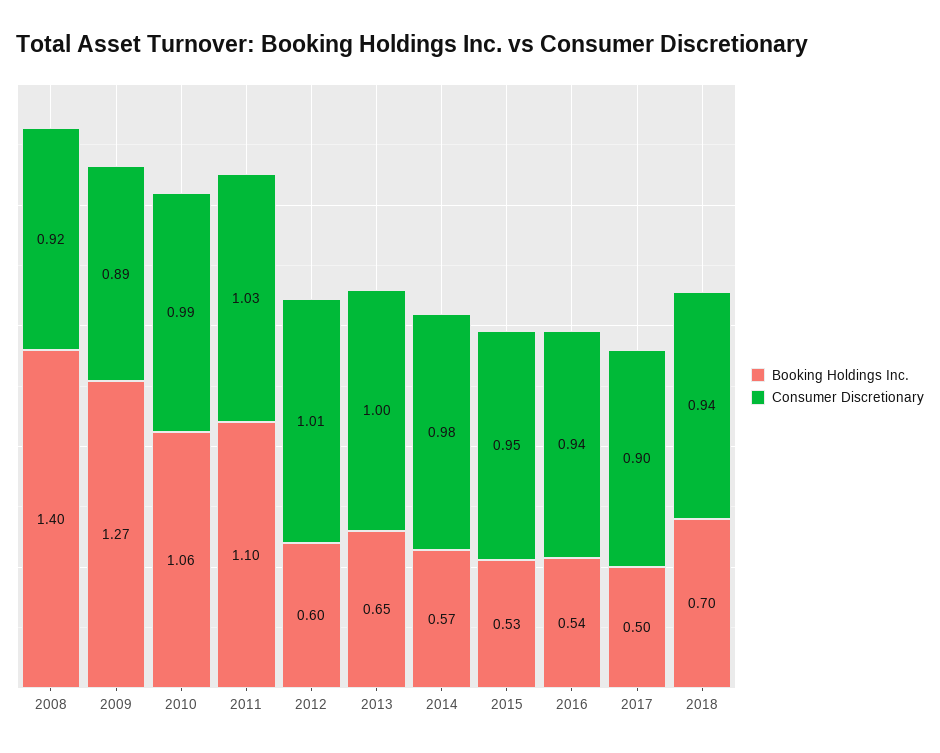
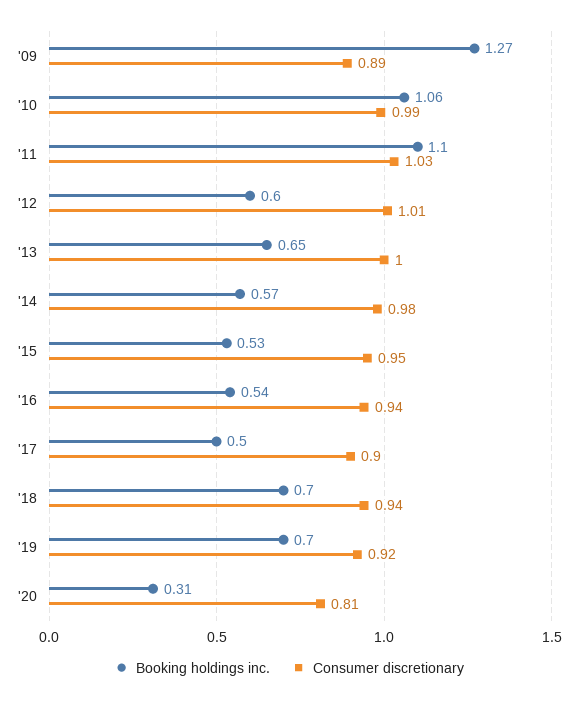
Booking Holdings Inc., 2008: 1.4 -> none
Consumer Discretionary, 2008: 0.92 -> none
Booking Holdings Inc., '19: none -> 0.7
Consumer Discretionary, '19: none -> 0.92
Booking Holdings Inc., '20: none -> 0.31
Consumer Discretionary, '20: none -> 0.81

